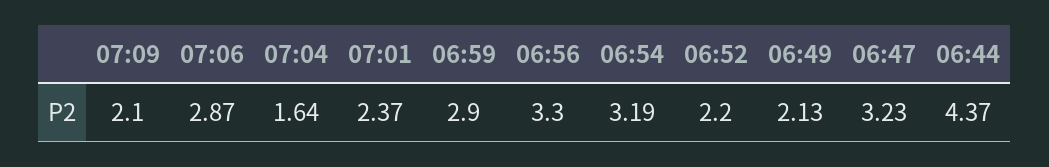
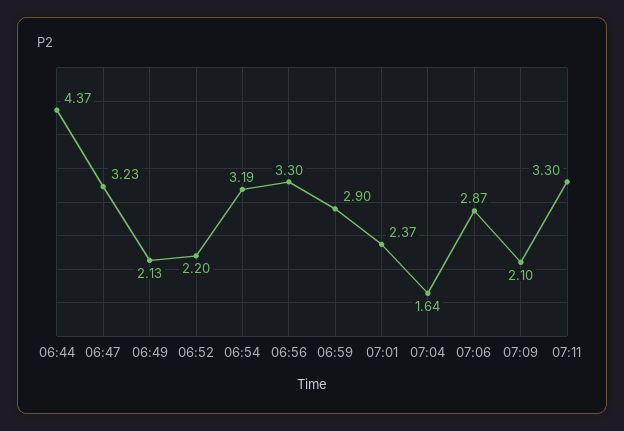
07:11: none -> 3.3

